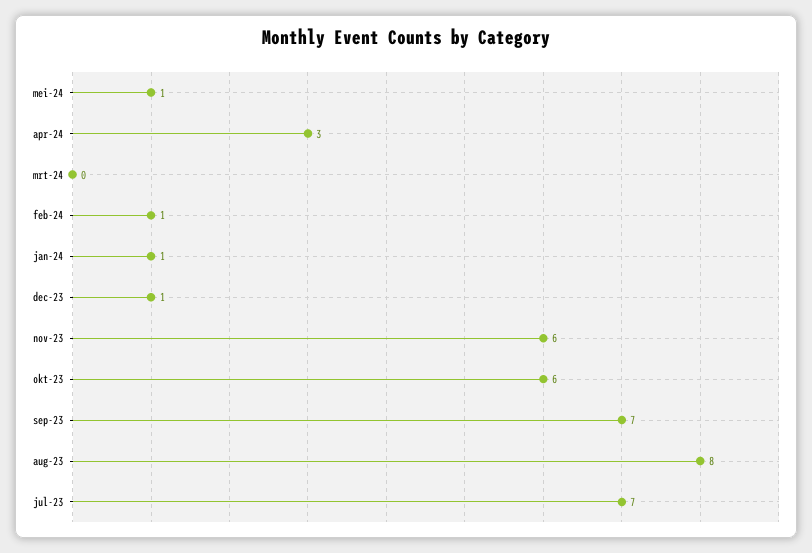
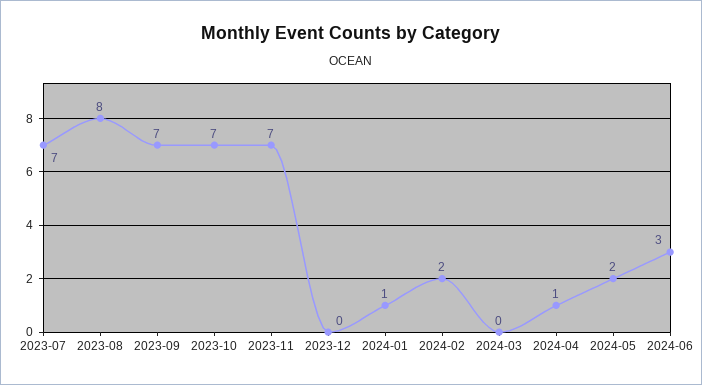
mei-24: 1 -> 2
apr-24: 3 -> 1
feb-24: 1 -> 2
dec-23: 1 -> 0
nov-23: 6 -> 7
okt-23: 6 -> 7
2024-06: none -> 3

